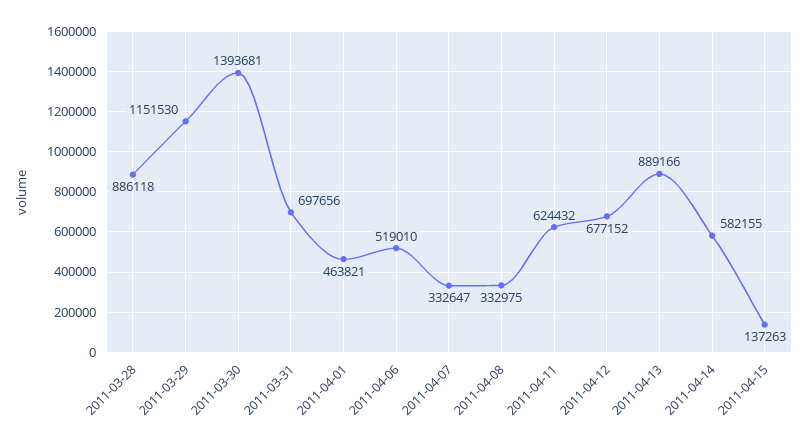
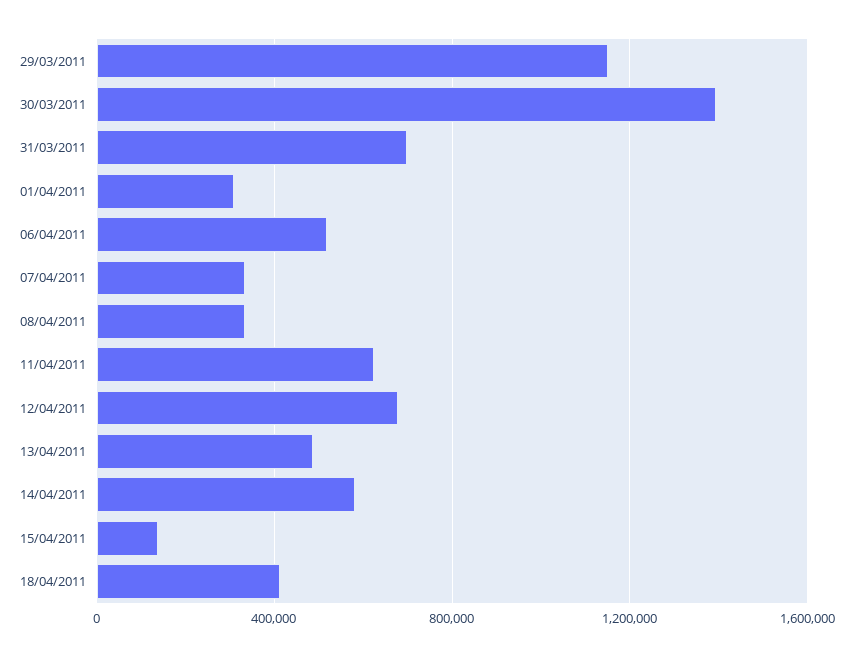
2011-03-28: 886118 -> none
2011-04-01: 463821 -> 300000
2011-04-13: 889166 -> 500000
18/04/2011: none -> 400000

